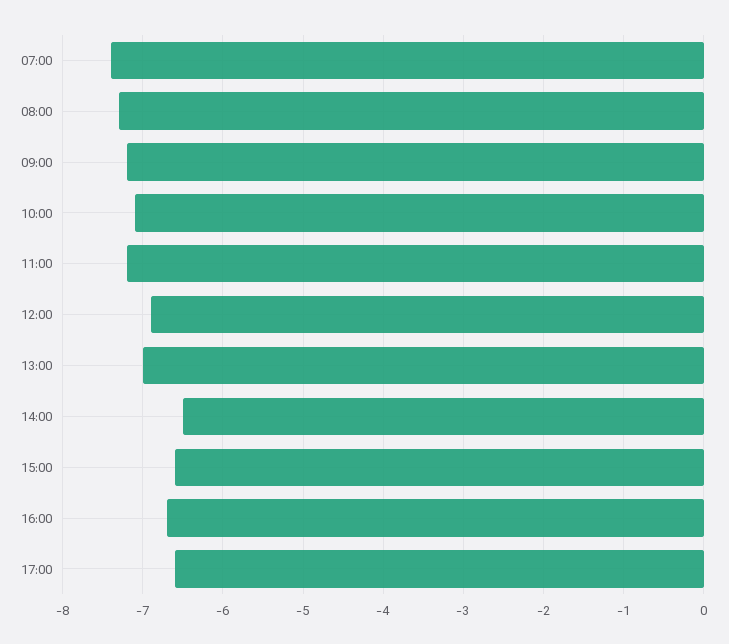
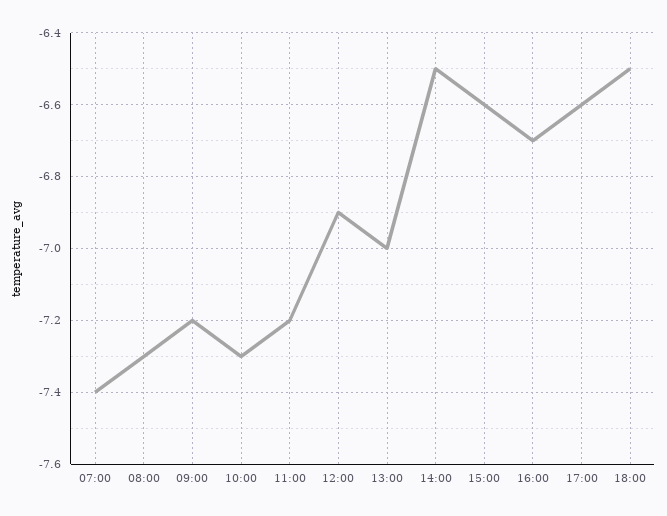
10:00: -7.1 -> -7.3
18:00: none -> -6.5

